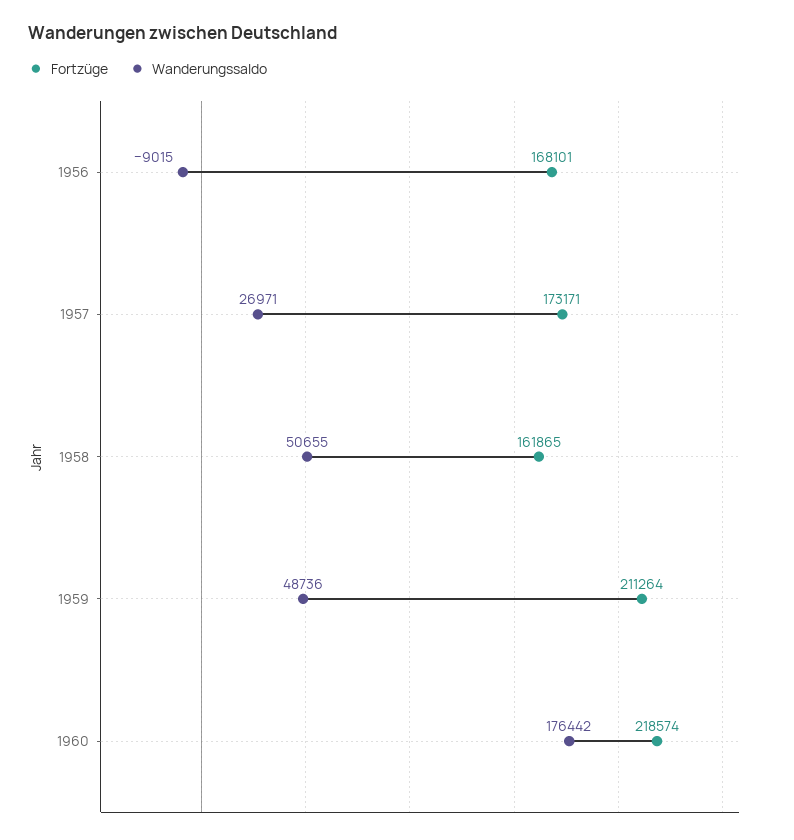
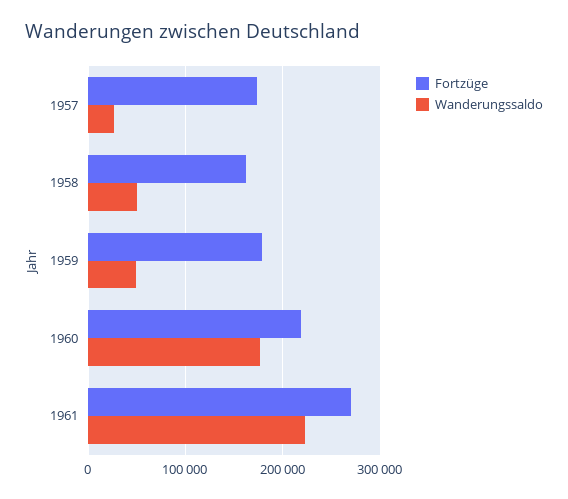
Fortzüge, 1956: 168101 -> none
Wanderungssaldo, 1956: -9015 -> none
Fortzüge, 1959: 211264 -> 180000
Fortzüge, 1961: none -> 270000
Wanderungssaldo, 1961: none -> 220000

